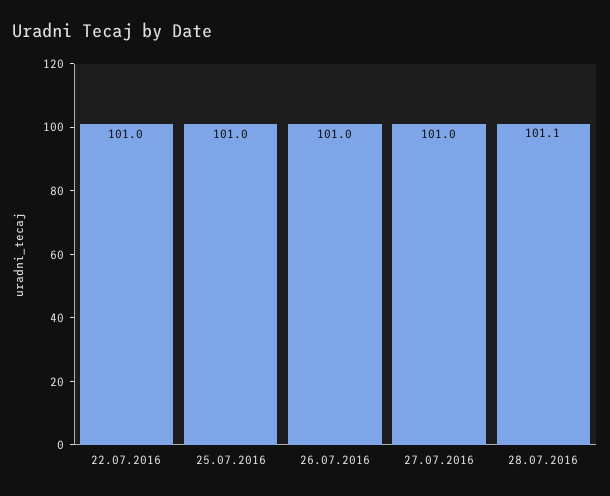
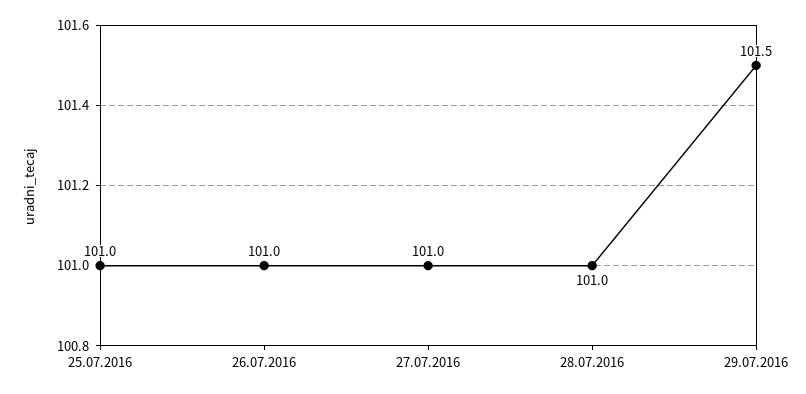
22.07.2016: 101 -> none
28.07.2016: 101.1 -> 101
29.07.2016: none -> 101.5

